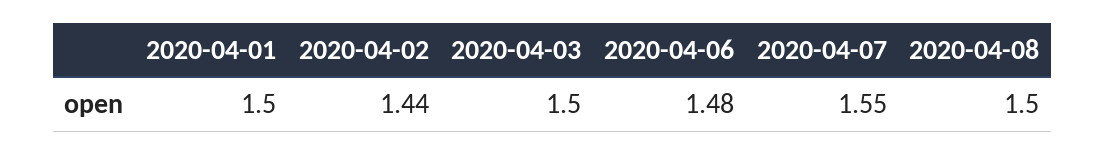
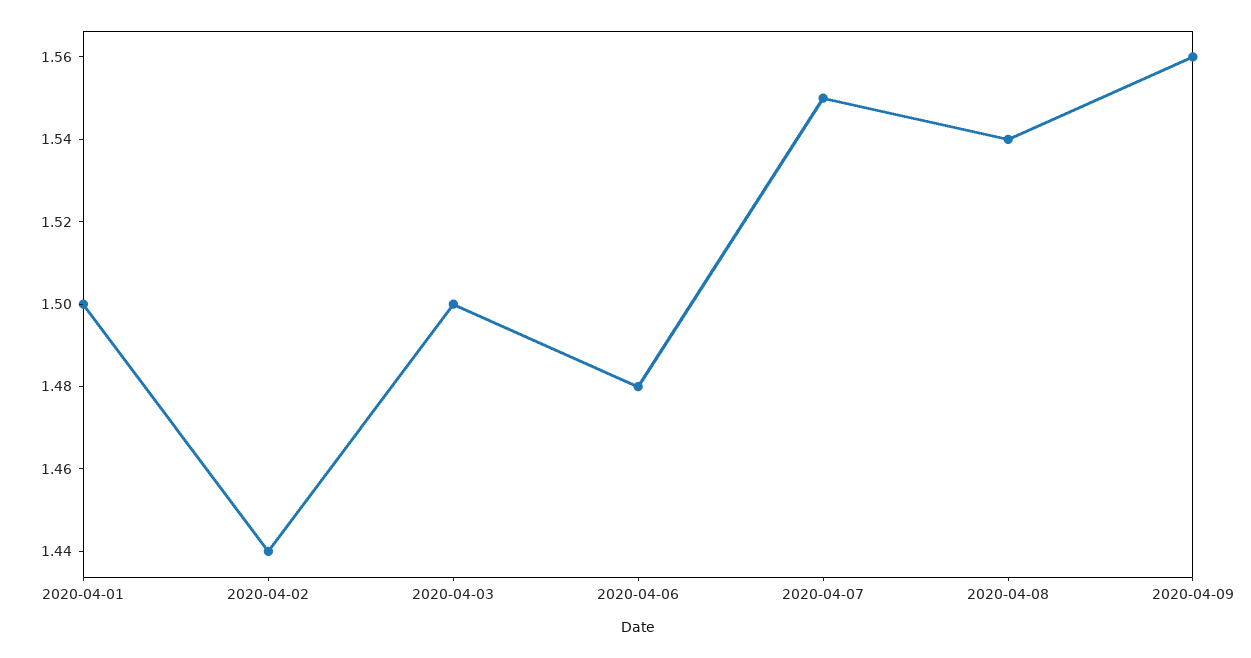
2020-04-08: 1.5 -> 1.54
2020-04-09: none -> 1.56

